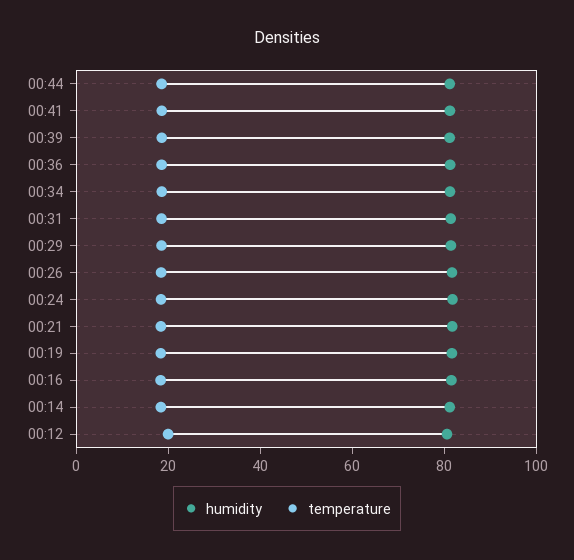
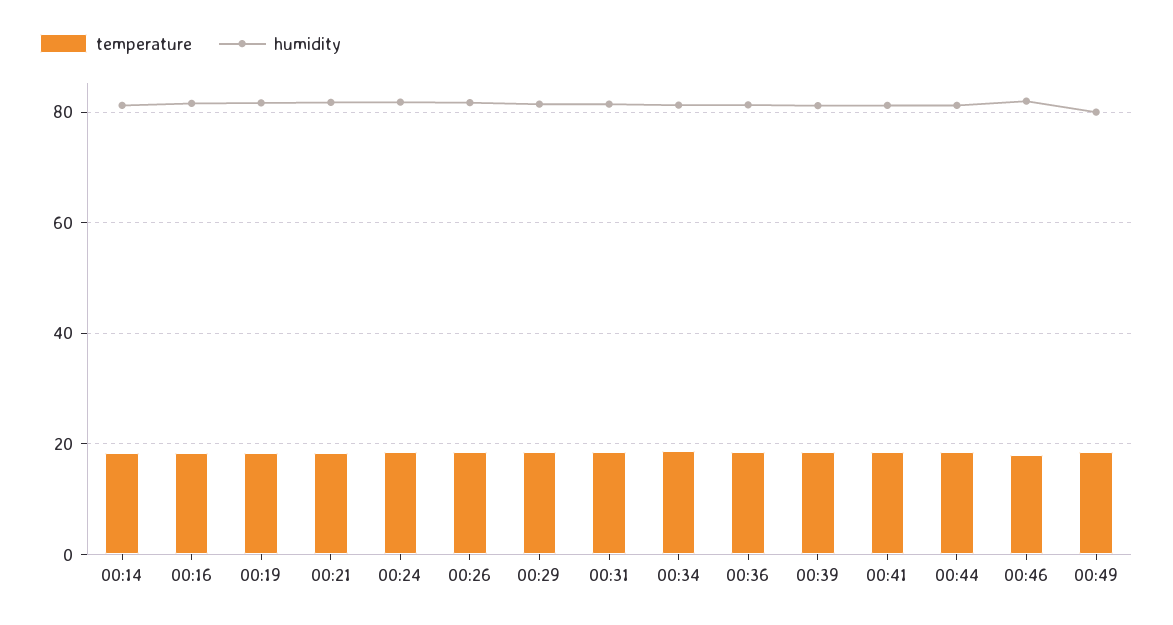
humidity, 00:12: 80 -> none
temperature, 00:12: 20 -> none
temperature, 00:46: none -> 18
humidity, 00:46: none -> 82
temperature, 00:49: none -> 18
humidity, 00:49: none -> 80

